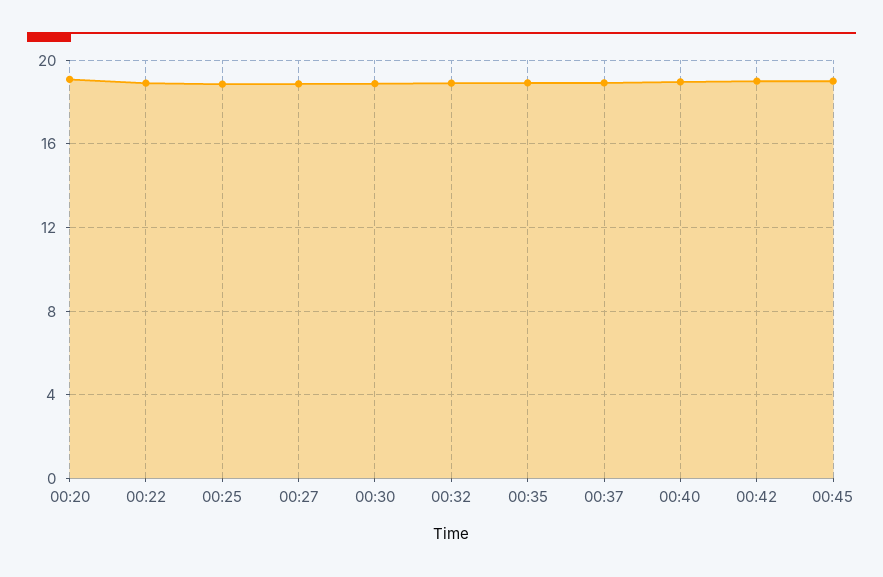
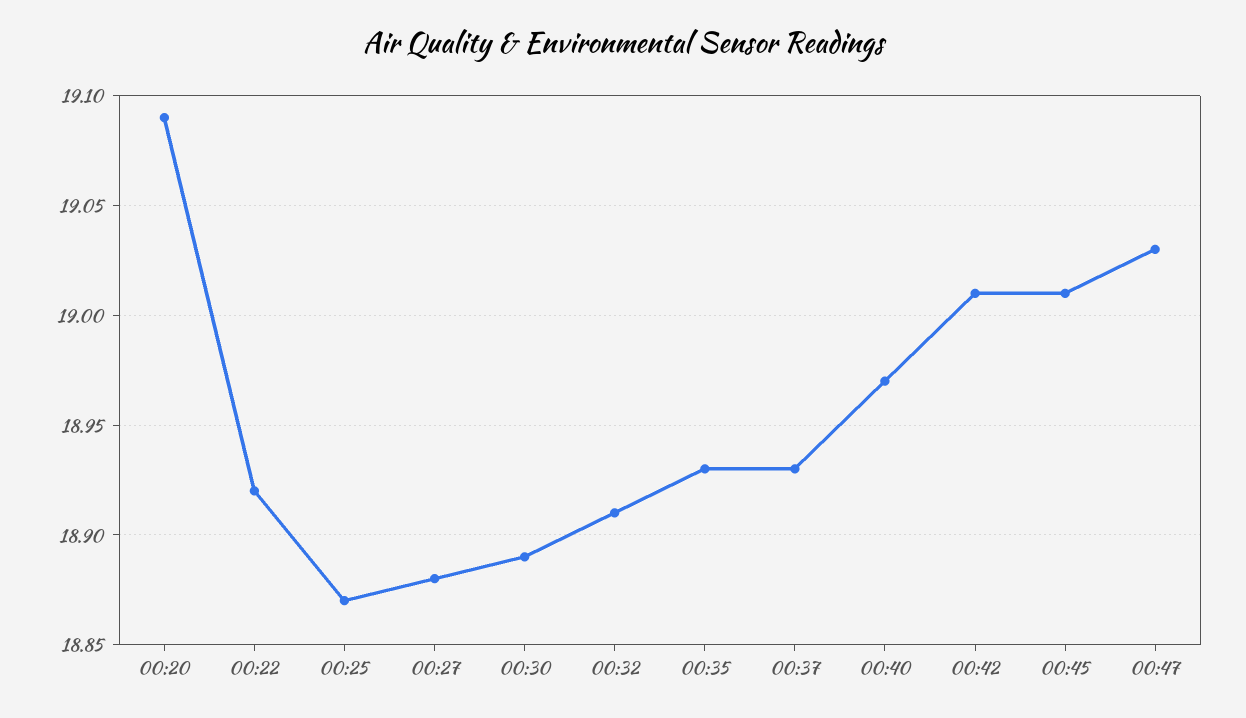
00:47: none -> 19.03

